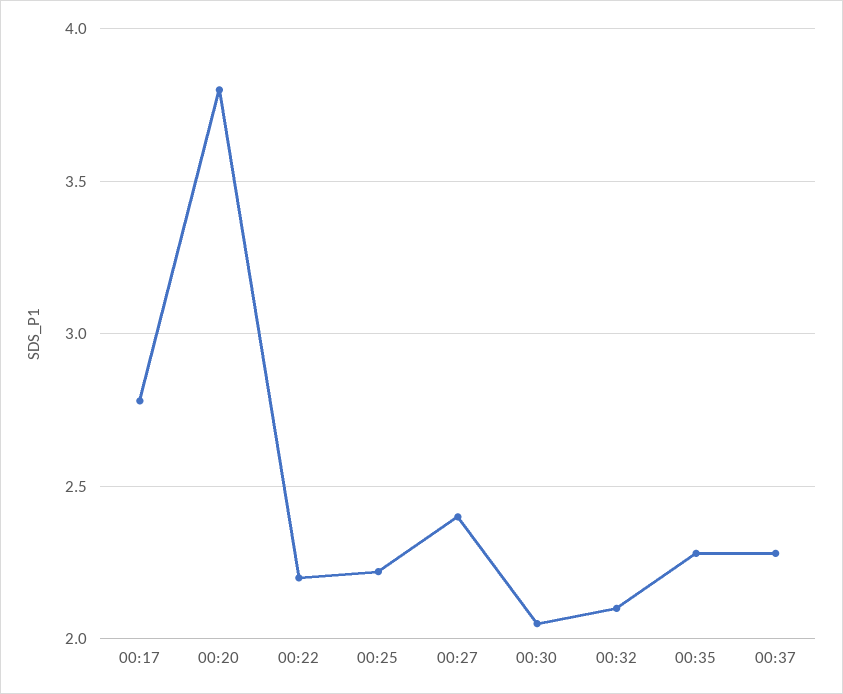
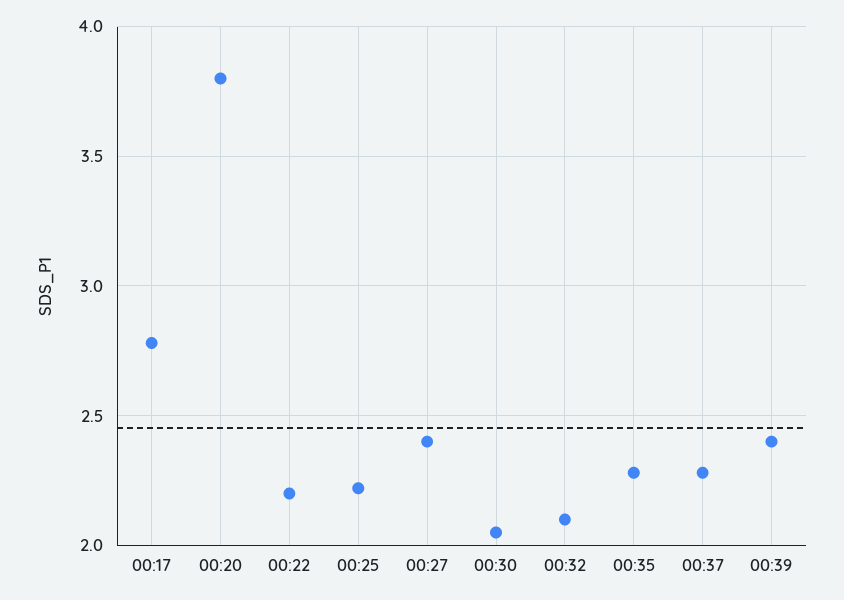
00:39: none -> 2.4

